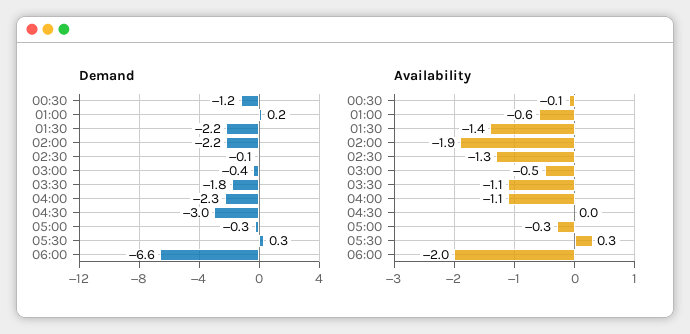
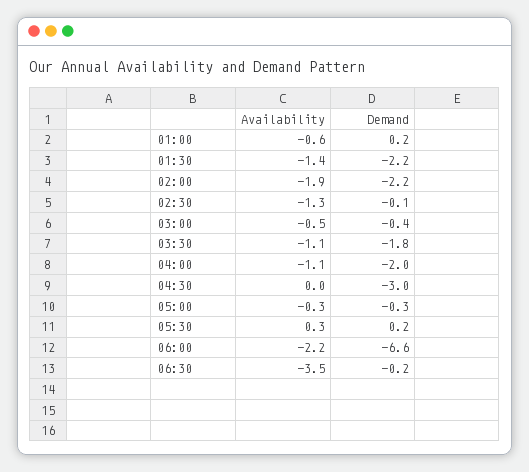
Demand, 00:30: -1.2 -> none
Demand, 04:00: -2.3 -> -2
Demand, 05:30: 0.3 -> 0.2
Availability, 00:30: -0.1 -> none
Availability, 06:00: -2 -> -2.2
Availability, 06:30: none -> -3.5
Demand, 06:30: none -> -0.2

